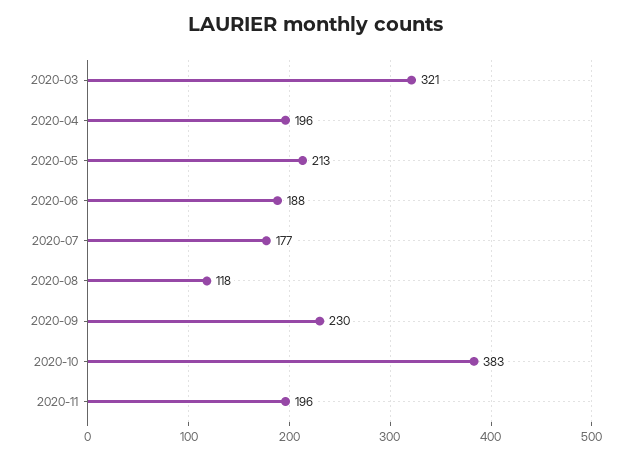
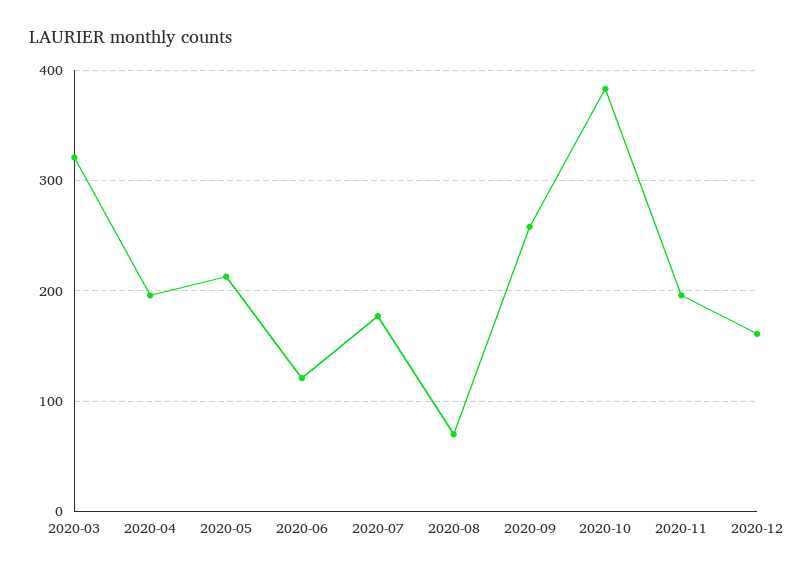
2020-06: 188 -> 120
2020-08: 118 -> 70
2020-09: 230 -> 260
2020-12: none -> 160

